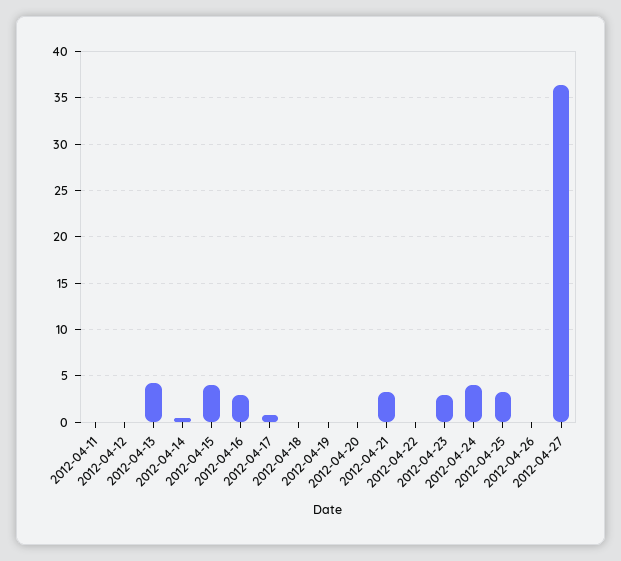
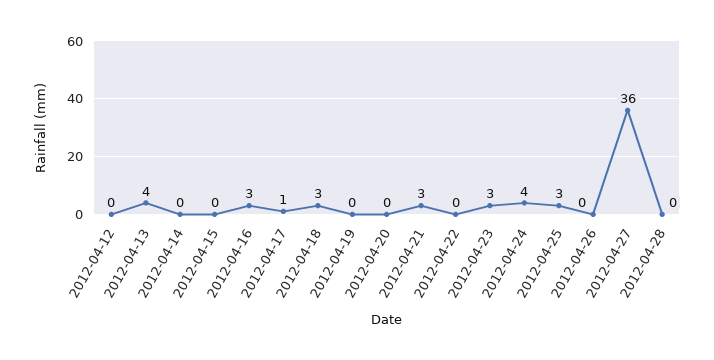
2012-04-11: 0 -> none
2012-04-15: 4 -> 0
2012-04-18: 0 -> 3
2012-04-28: none -> 0

